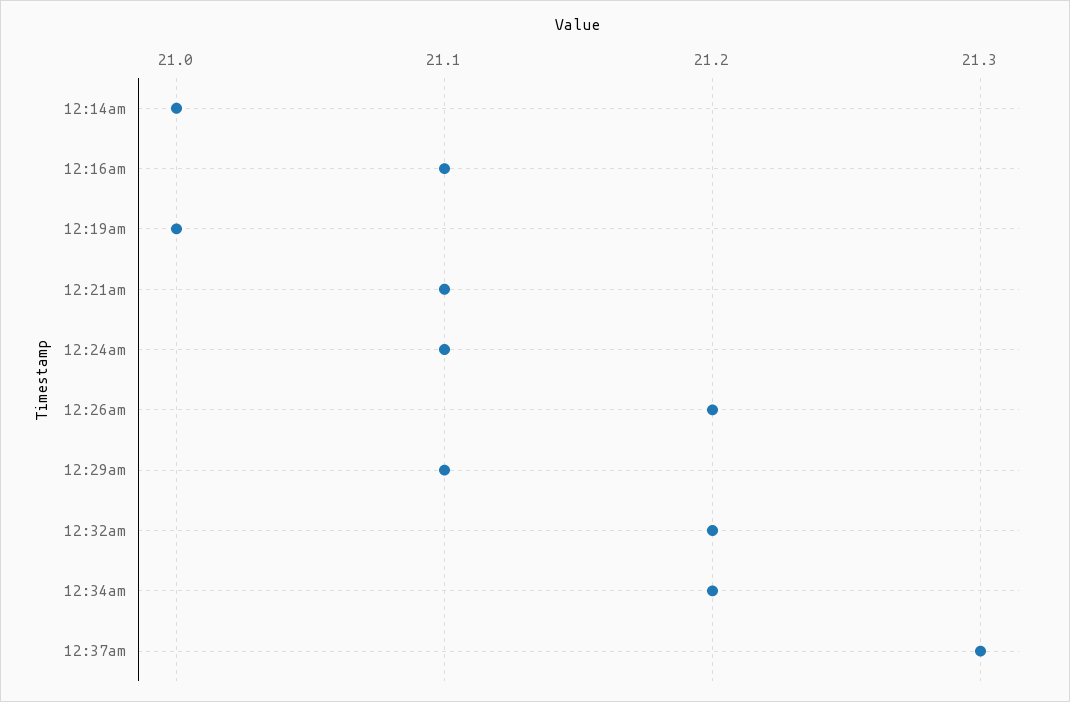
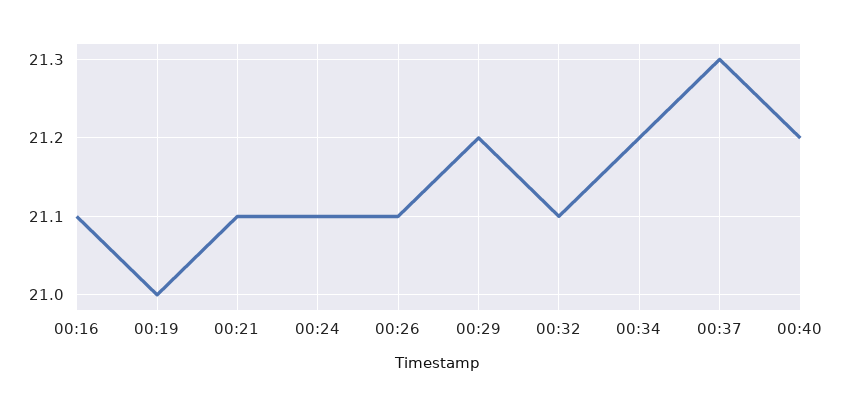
12:14am: 21 -> none
12:26am: 21.2 -> 21.1
12:29am: 21.1 -> 21.2
12:32am: 21.2 -> 21.1
00:40: none -> 21.2

